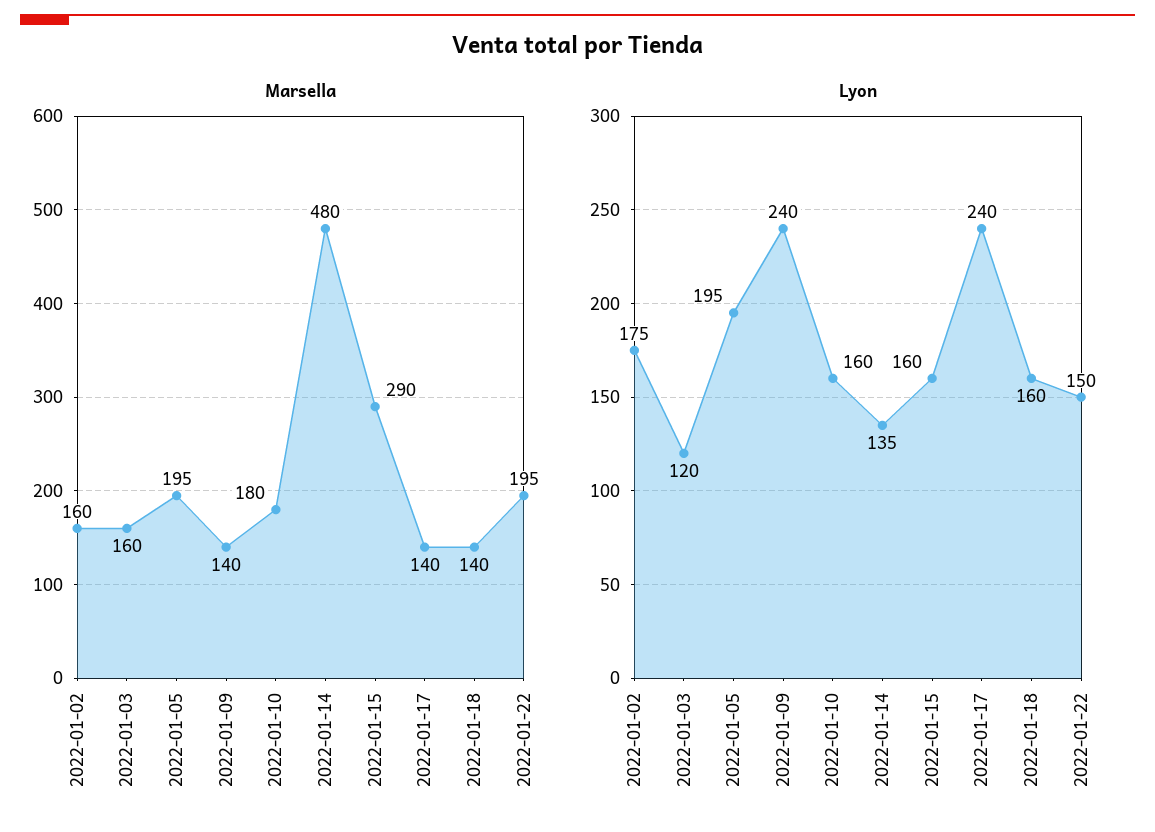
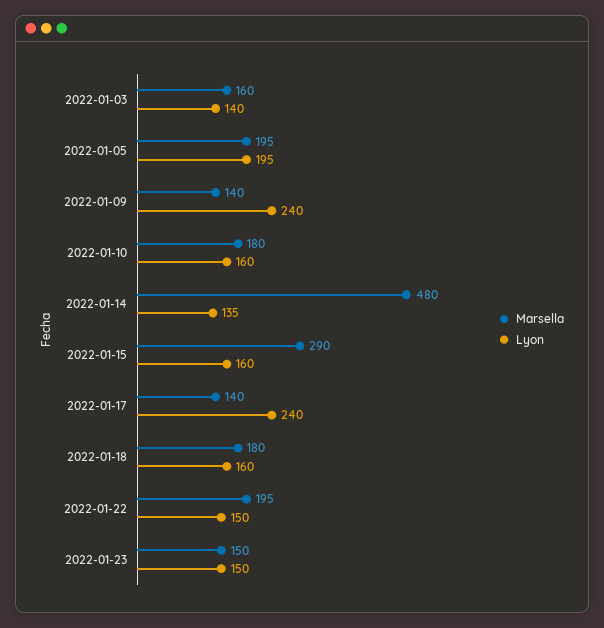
Marsella, 2022-01-02: 160 -> none
Marsella, 2022-01-18: 140 -> 180
Lyon, 2022-01-02: 175 -> none
Lyon, 2022-01-03: 120 -> 140
Marsella, 2022-01-23: none -> 150
Lyon, 2022-01-23: none -> 150

